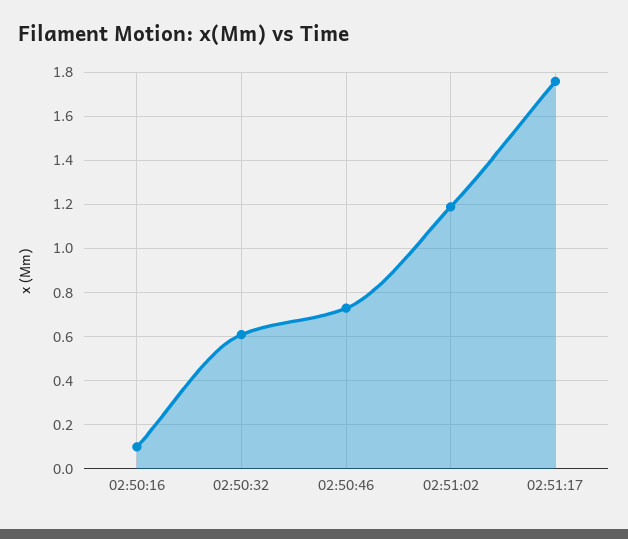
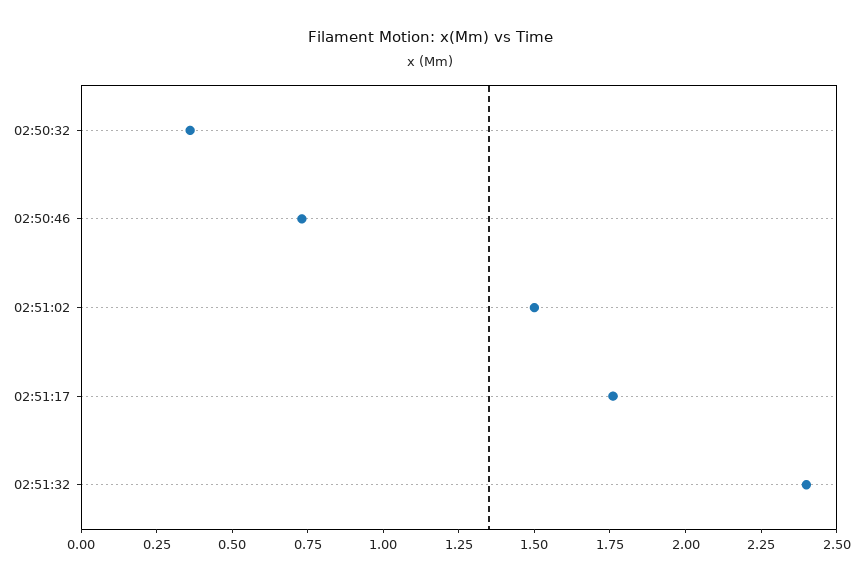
02:50:16: 0.1 -> none
02:50:32: 0.6 -> 0.35
02:51:02: 1.2 -> 1.5
02:51:32: none -> 2.4

